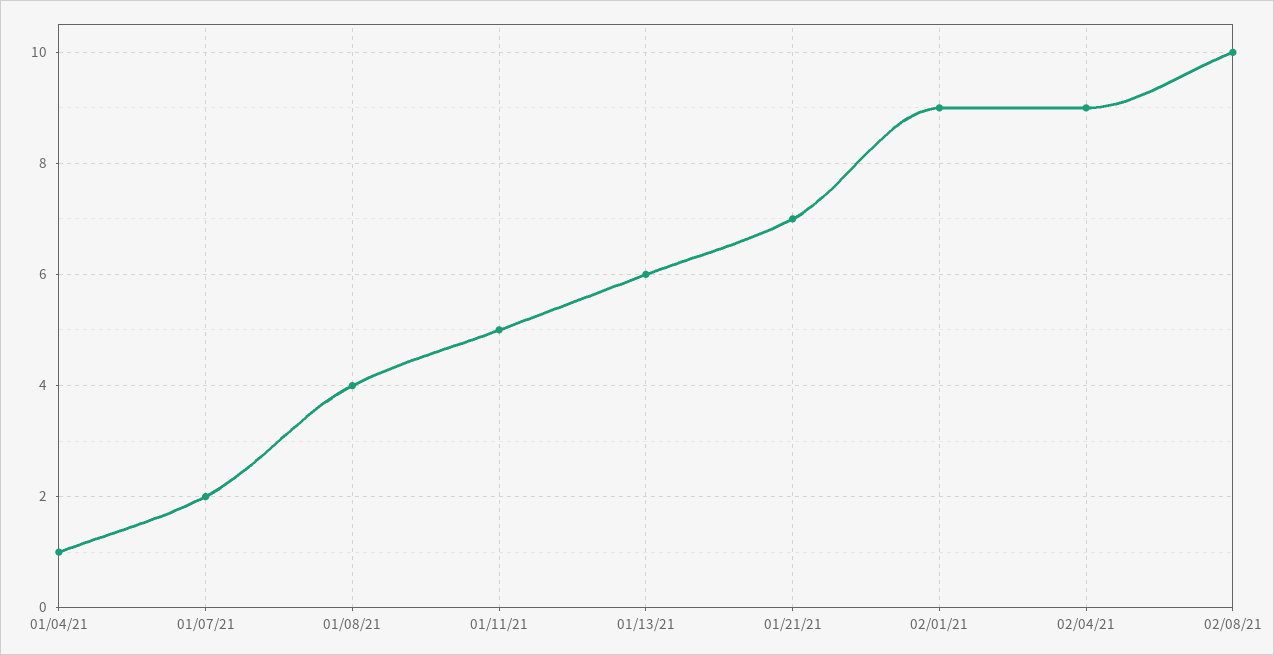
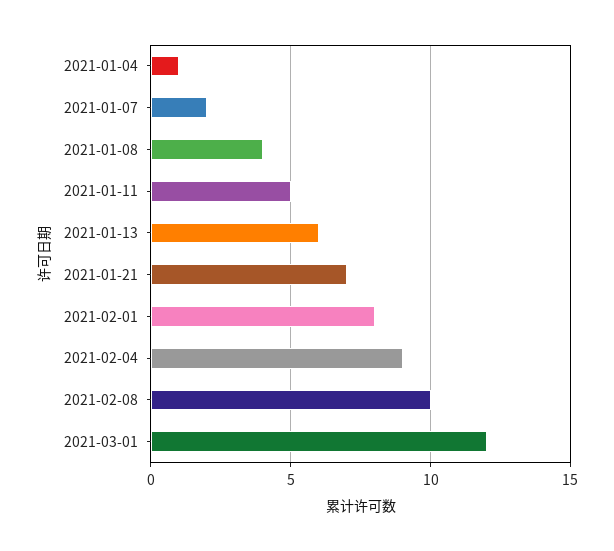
02/01/21: 9 -> 8
2021-03-01: none -> 12

